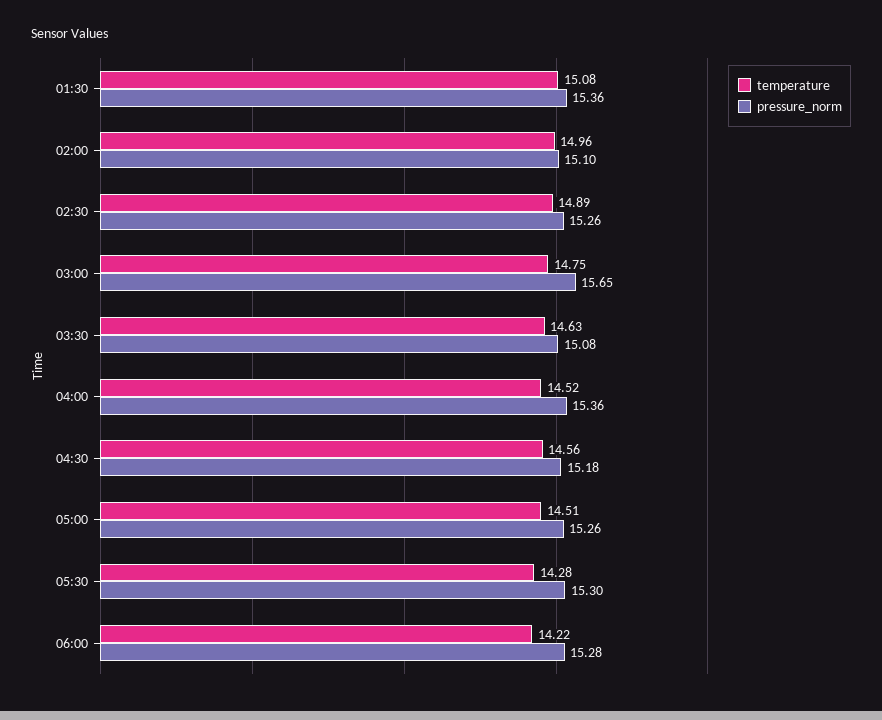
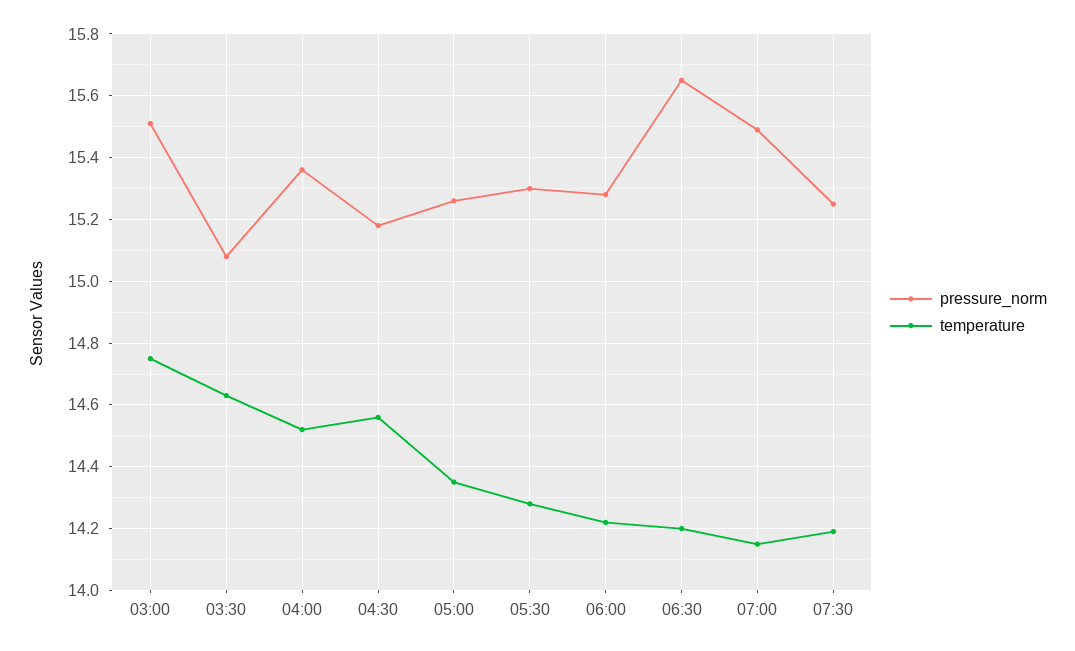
temperature, 01:30: 15.08 -> none
pressure_norm, 01:30: 15.36 -> none
temperature, 02:00: 14.96 -> none
pressure_norm, 02:00: 15.1 -> none
temperature, 02:30: 14.89 -> none
pressure_norm, 02:30: 15.26 -> none
pressure_norm, 03:00: 15.65 -> 15.5
temperature, 05:00: 14.51 -> 14.35
pressure_norm, 06:30: none -> 15.65
temperature, 06:30: none -> 14.2
pressure_norm, 07:00: none -> 15.5
temperature, 07:00: none -> 14.15
pressure_norm, 07:30: none -> 15.25
temperature, 07:30: none -> 14.2

